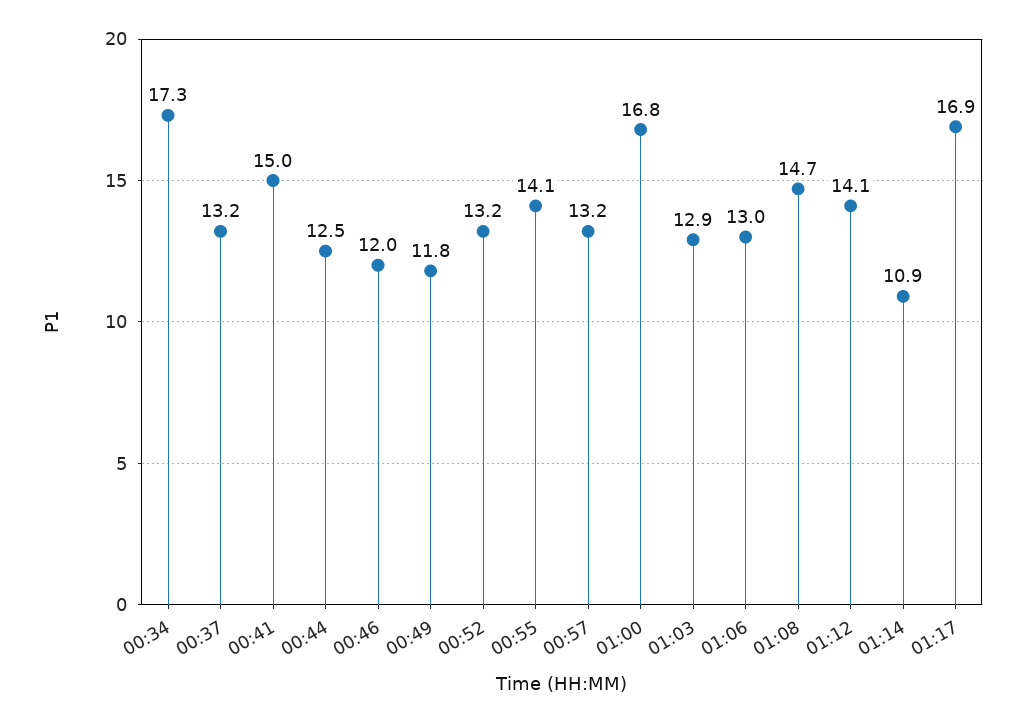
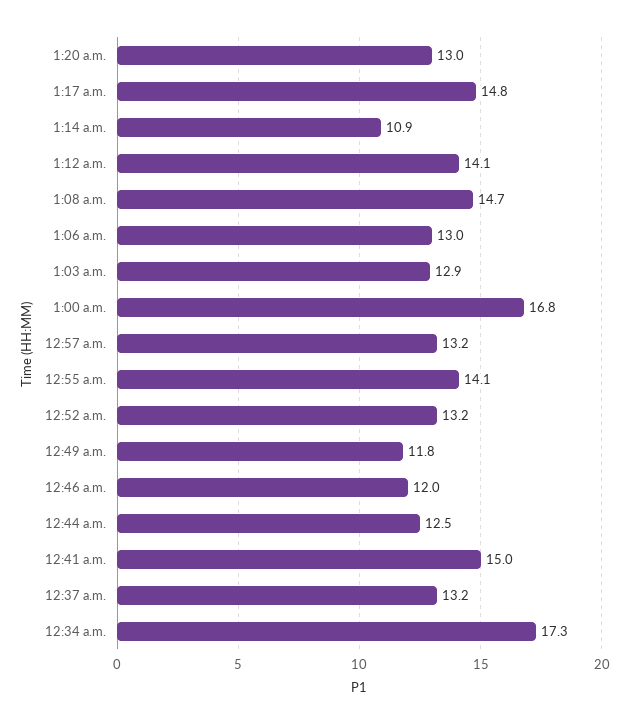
01:17: 16.9 -> 14.8
1:20 a.m.: none -> 13

